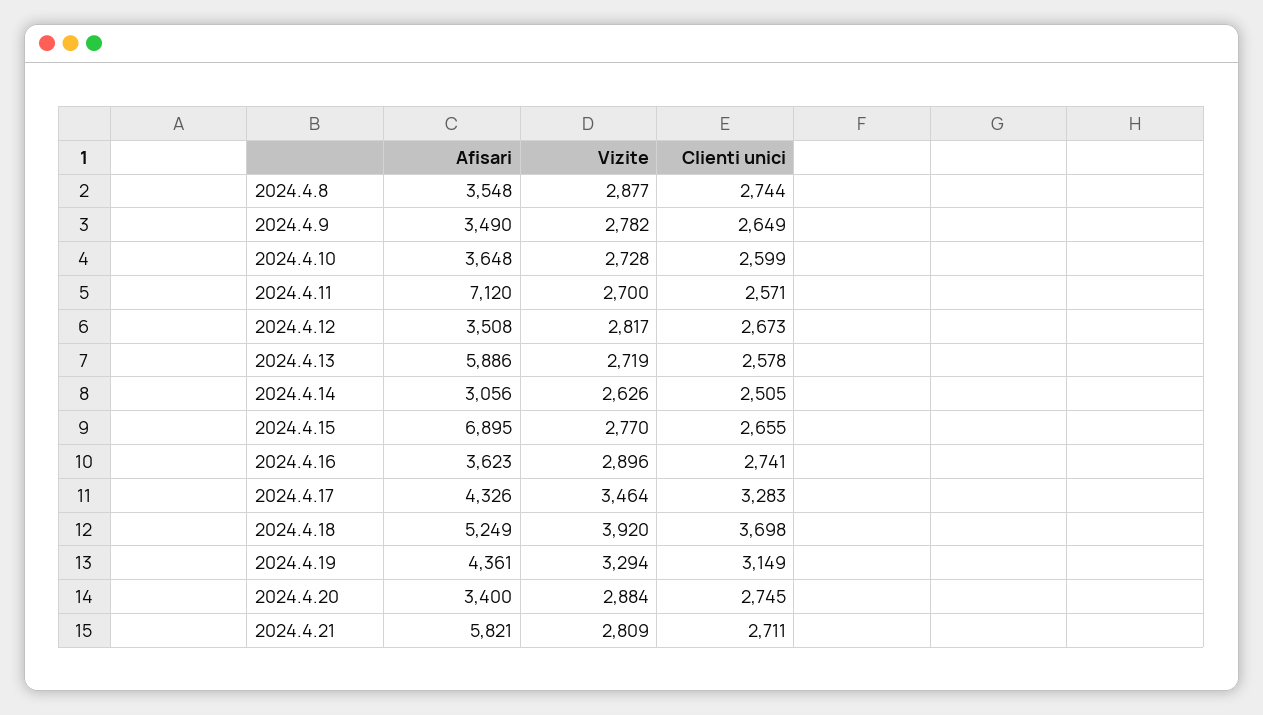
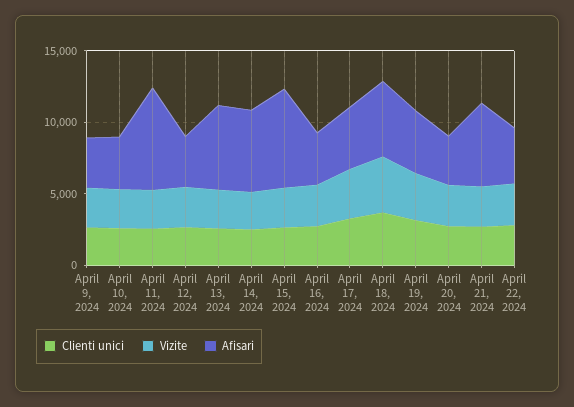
Afisari, 2024.4.8: 3548 -> none
Vizite, 2024.4.8: 2877 -> none
Clienti unici, 2024.4.8: 2744 -> none
Afisari, 2024.4.14: 3056 -> 6000
Clienti unici, April 22, 2024: none -> 3000
Vizite, April 22, 2024: none -> 3000
Afisari, April 22, 2024: none -> 4000

